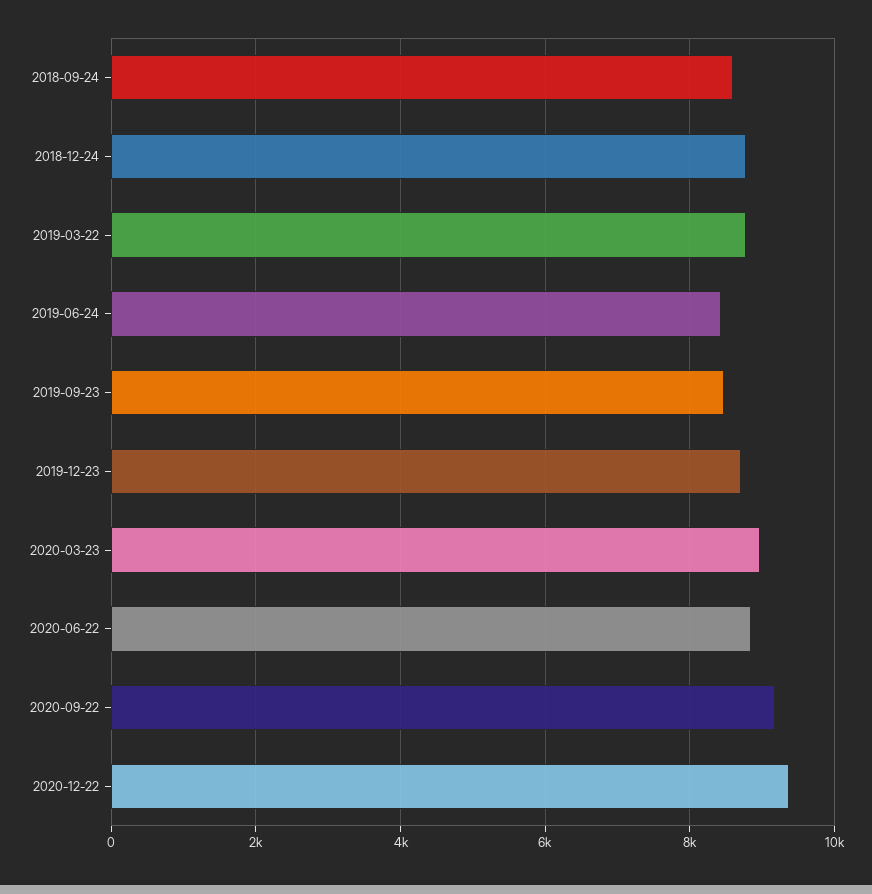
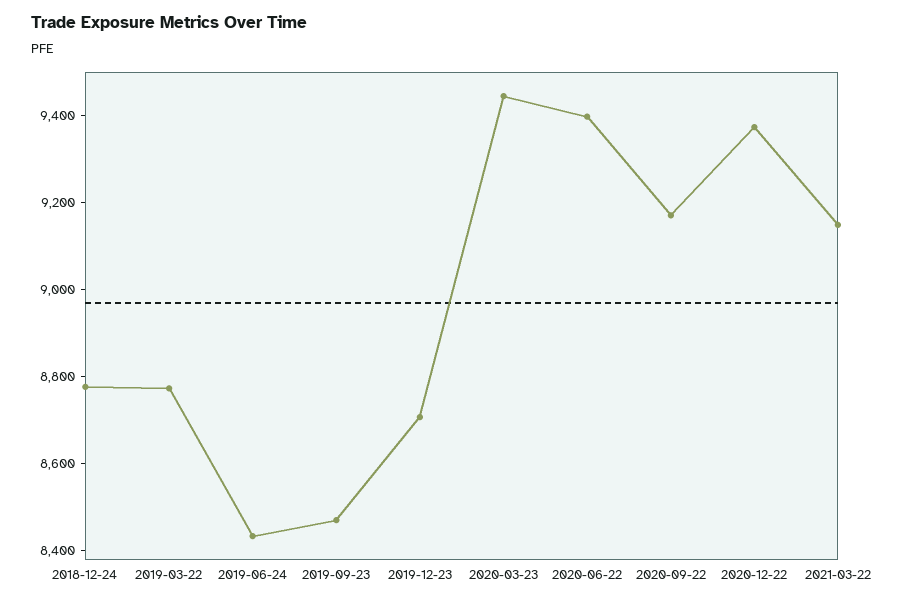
2018-09-24: 8600 -> none
2020-03-23: 9000 -> 9450
2020-06-22: 8800 -> 9400
2021-03-22: none -> 9150

